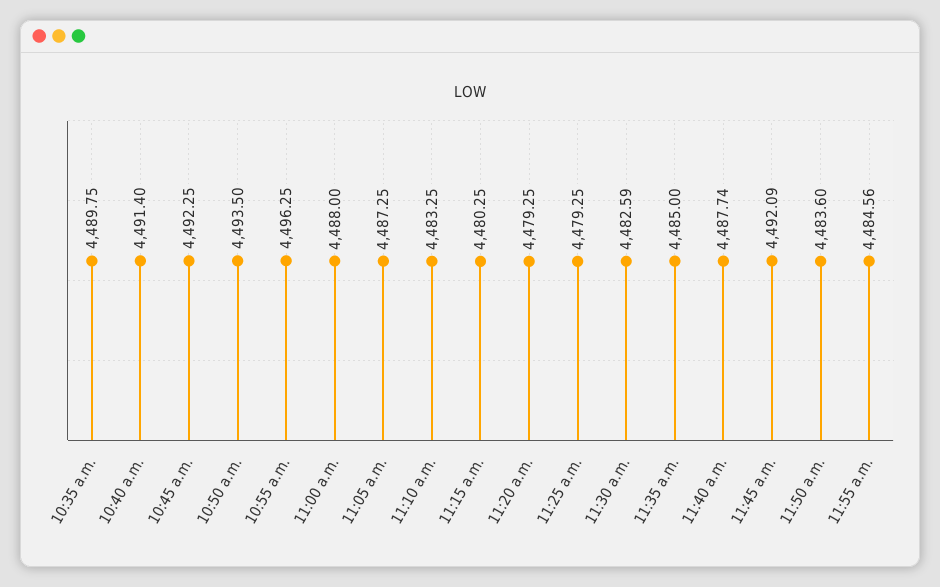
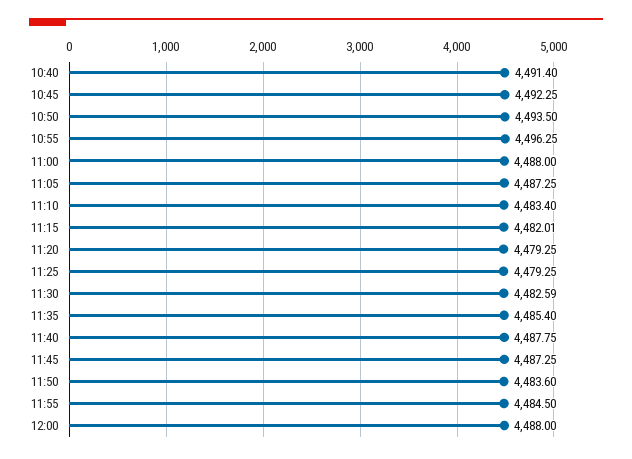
10:35 a.m.: 4489.75 -> none
11:10 a.m.: 4483.25 -> 4483.4
11:15 a.m.: 4480.25 -> 4482.01
11:35 a.m.: 4485 -> 4485.4
11:40 a.m.: 4487.74 -> 4487.75
11:45 a.m.: 4492.09 -> 4487.25
11:55 a.m.: 4484.56 -> 4484.5
12:00: none -> 4488

